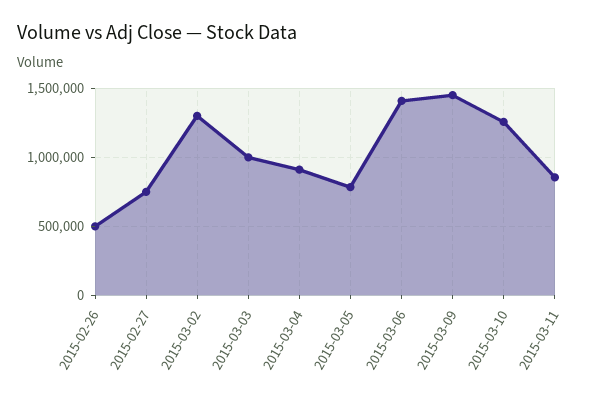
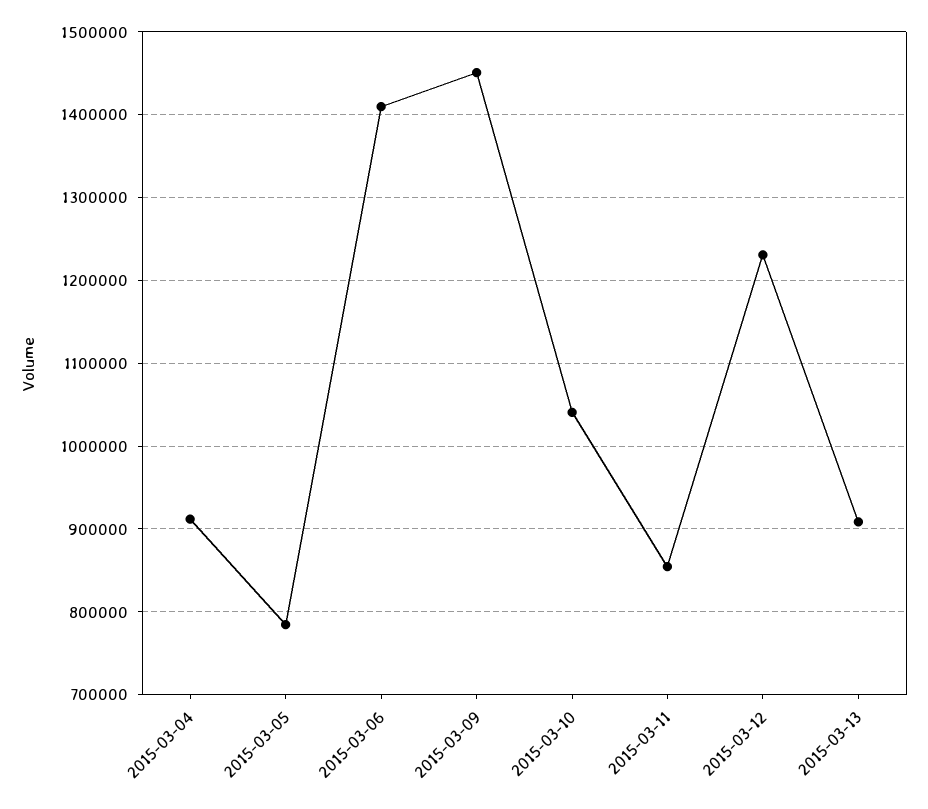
2015-02-26: 500000 -> none
2015-02-27: 750000 -> none
2015-03-02: 1300000 -> none
2015-03-03: 1000000 -> none
2015-03-10: 1250000 -> 1040000
2015-03-12: none -> 1230000
2015-03-13: none -> 910000

